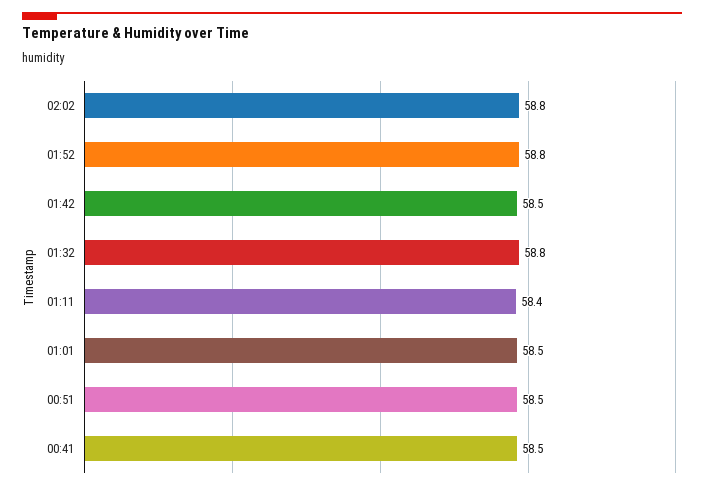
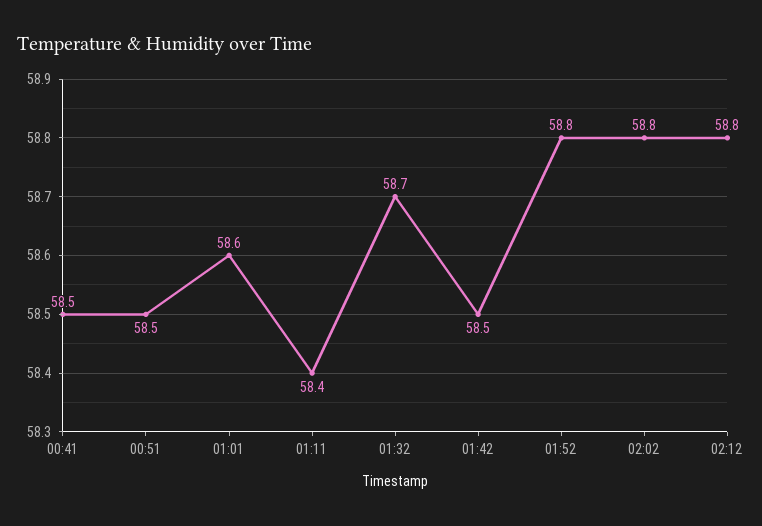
01:32: 58.8 -> 58.7
01:01: 58.5 -> 58.6
02:12: none -> 58.8

